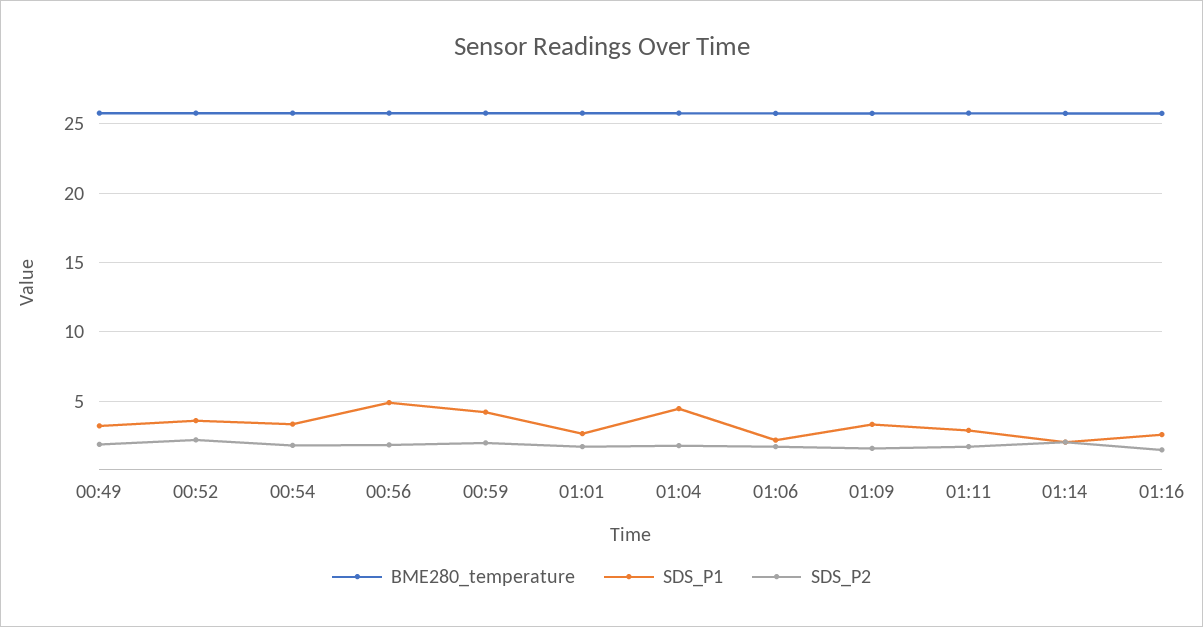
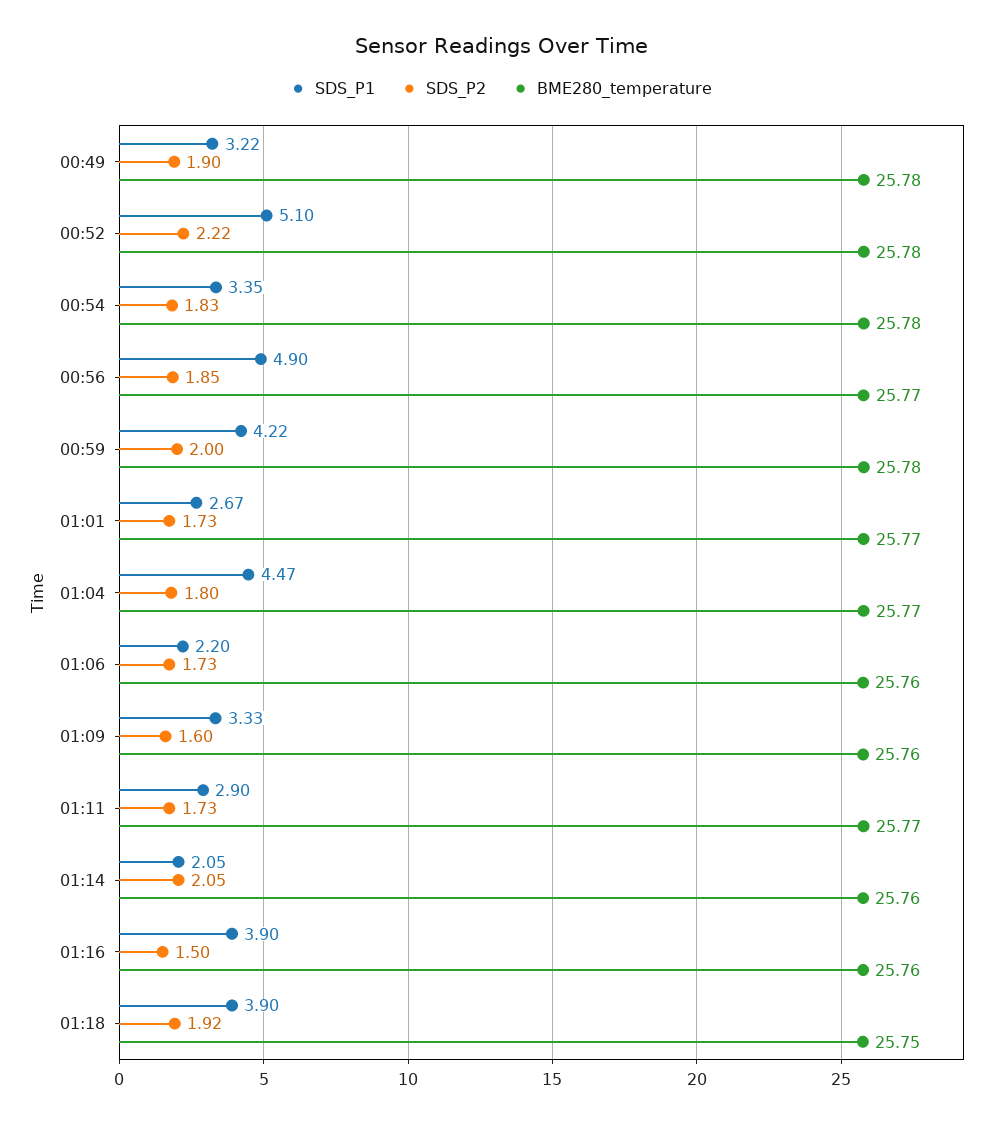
SDS_P1, 00:52: 3.5 -> 5.1
SDS_P1, 01:16: 2.5 -> 3.9
SDS_P1, 01:18: none -> 3.9
SDS_P2, 01:18: none -> 1.92
BME280_temperature, 01:18: none -> 25.75

